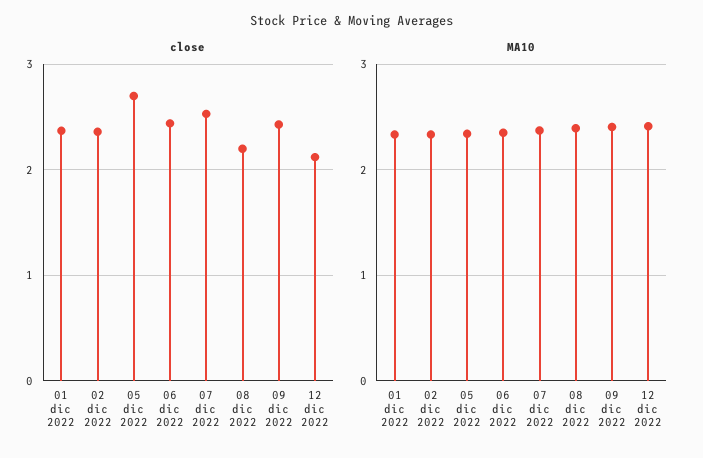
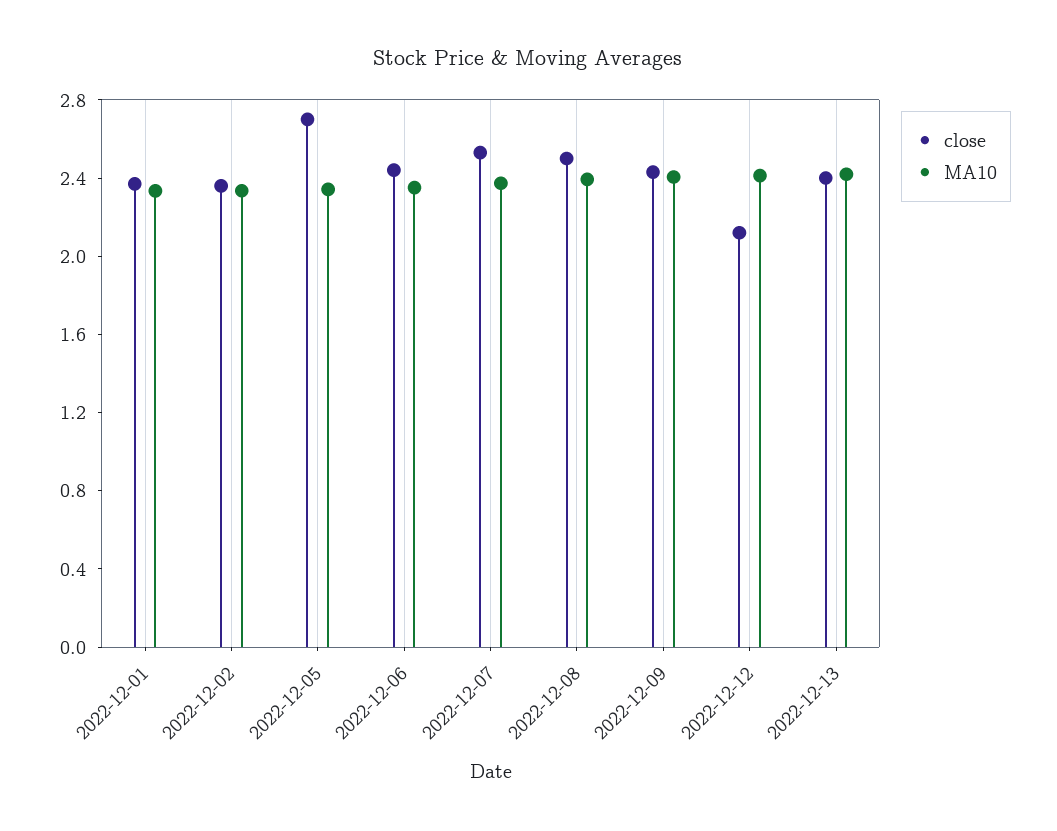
close, 08 dic 2022: 2.2 -> 2.5
close, 2022-12-13: none -> 2.4
MA10, 2022-12-13: none -> 2.4

